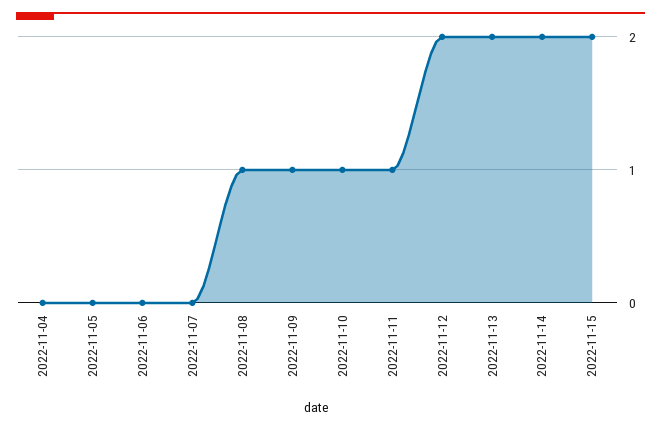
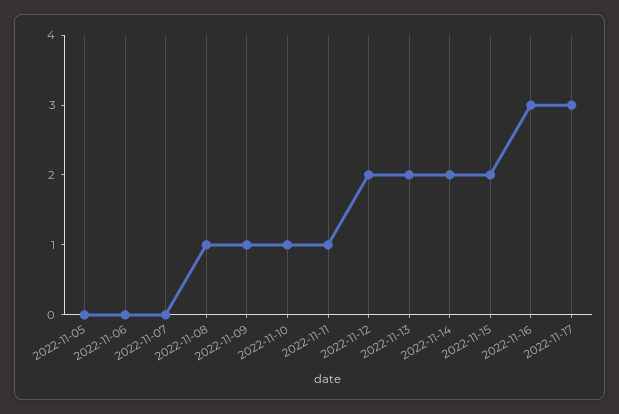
2022-11-04: 0 -> none
2022-11-16: none -> 3
2022-11-17: none -> 3

